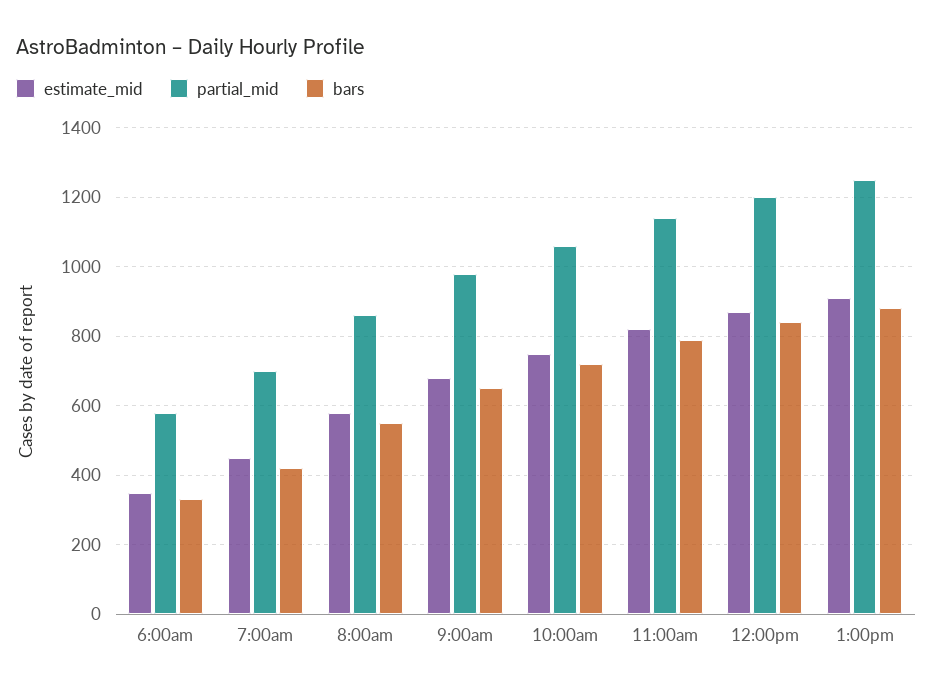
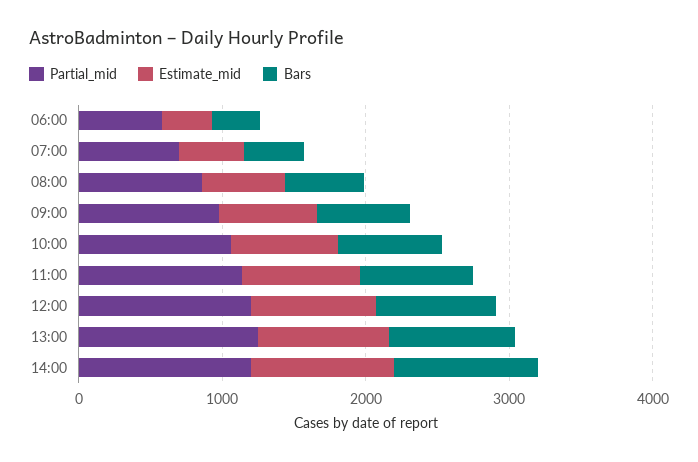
partial_mid, 14:00: none -> 1200
estimate_mid, 14:00: none -> 1000
bars, 14:00: none -> 1000

